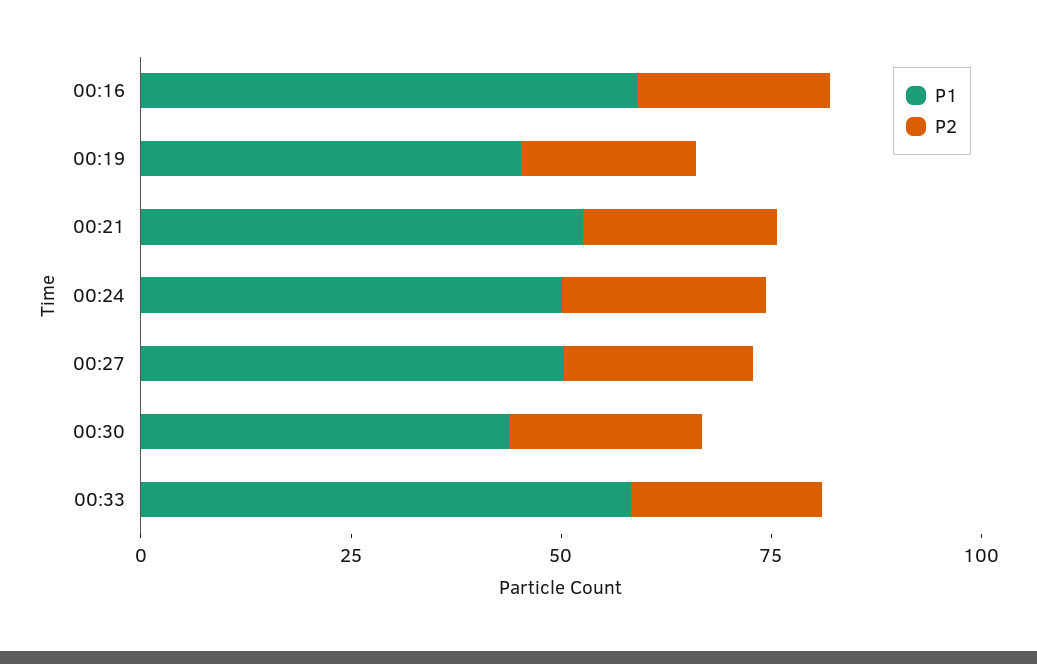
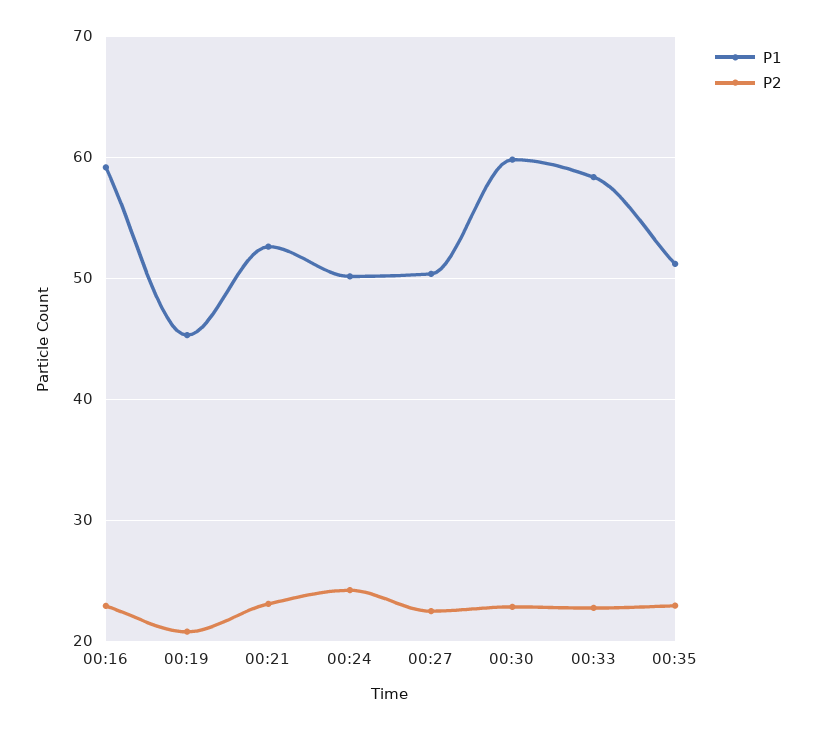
P1, 00:30: 45 -> 60
P1, 00:35: none -> 51
P2, 00:35: none -> 23

